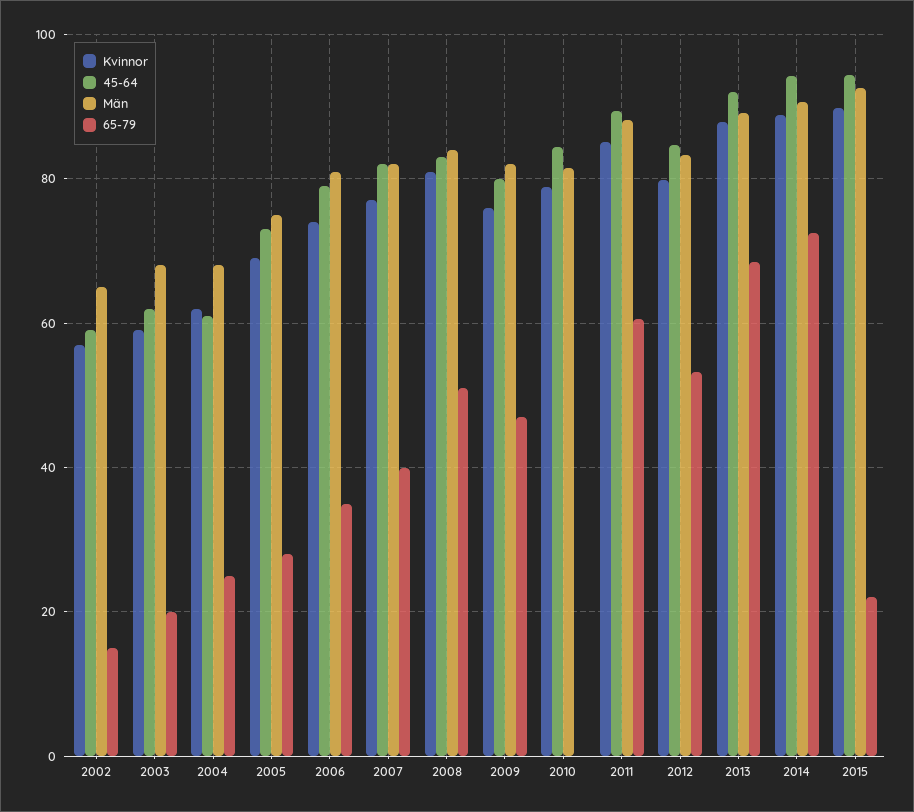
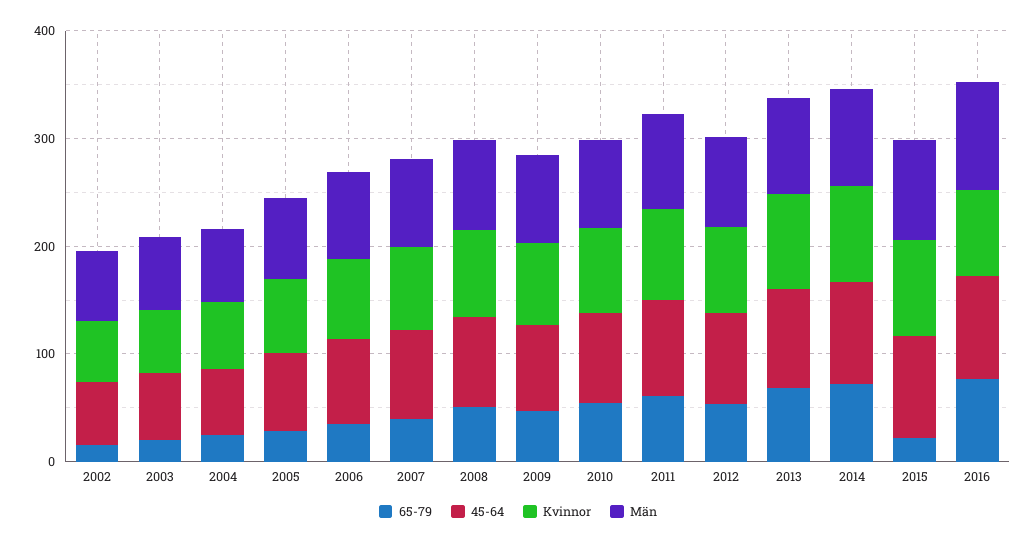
65-79, 2010: 0 -> 60
65-79, 2016: none -> 80
45-64, 2016: none -> 100
Kvinnor, 2016: none -> 80
Män, 2016: none -> 100

